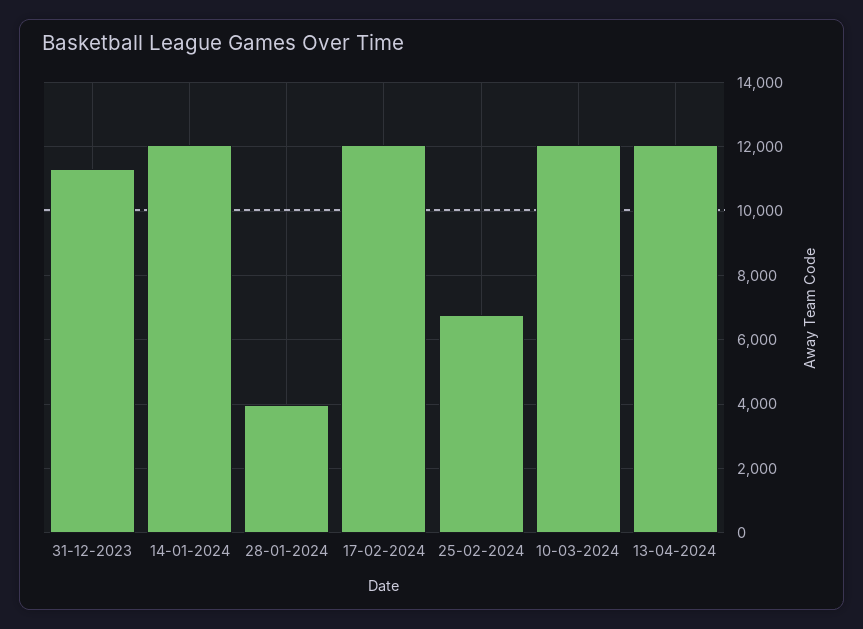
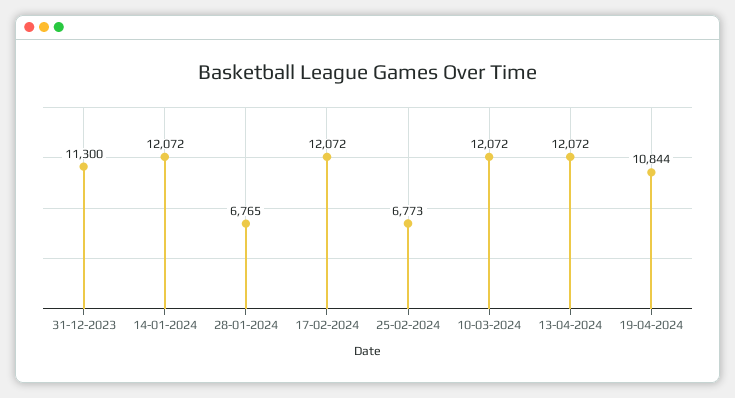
28-01-2024: 4000 -> 6765
19-04-2024: none -> 10844

